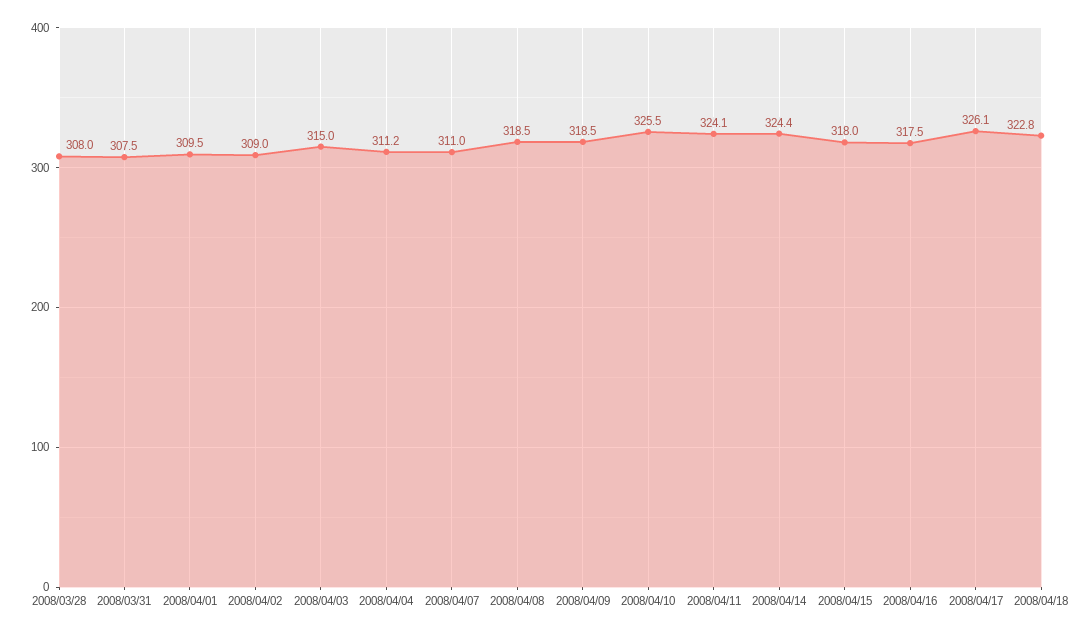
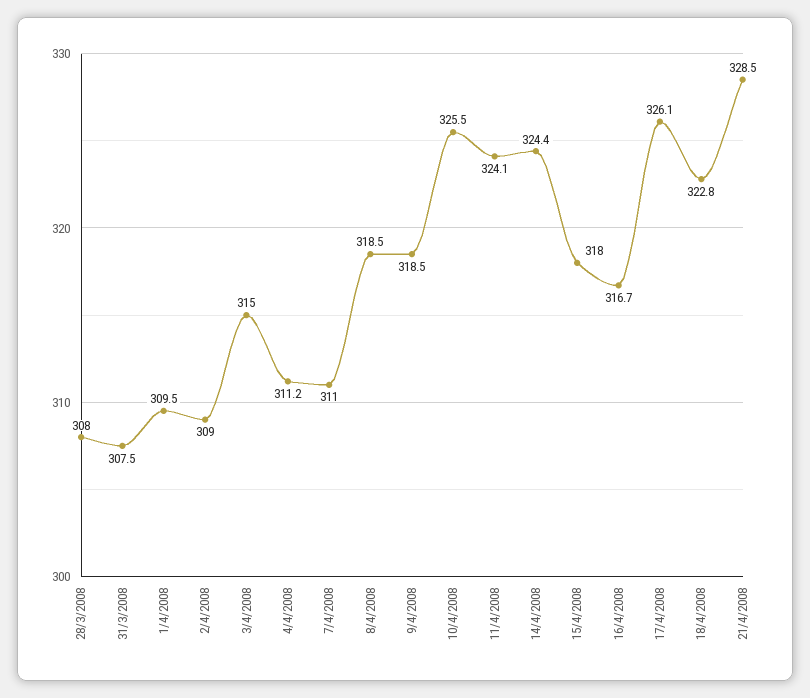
2008/04/16: 317.5 -> 316.7
21/4/2008: none -> 328.5

